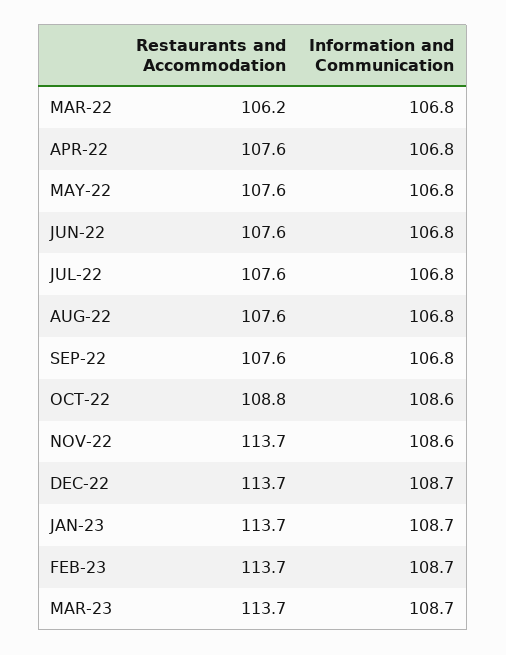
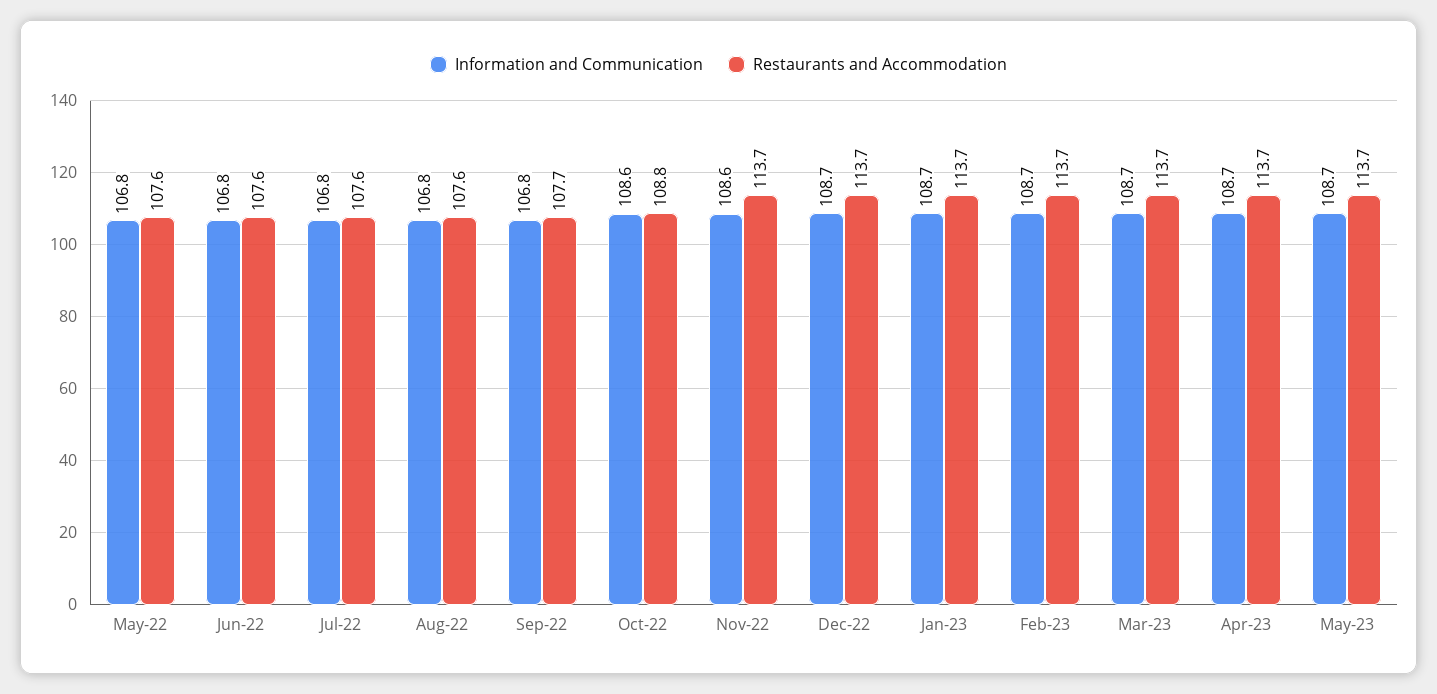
Restaurants and Accommodation, MAR-22: 106.2 -> none
Information and Communication, MAR-22: 106.8 -> none
Restaurants and Accommodation, APR-22: 107.6 -> none
Information and Communication, APR-22: 106.8 -> none
Restaurants and Accommodation, SEP-22: 107.6 -> 107.7
Information and Communication, Apr-23: none -> 108.7
Restaurants and Accommodation, Apr-23: none -> 113.7
Information and Communication, May-23: none -> 108.7
Restaurants and Accommodation, May-23: none -> 113.7

